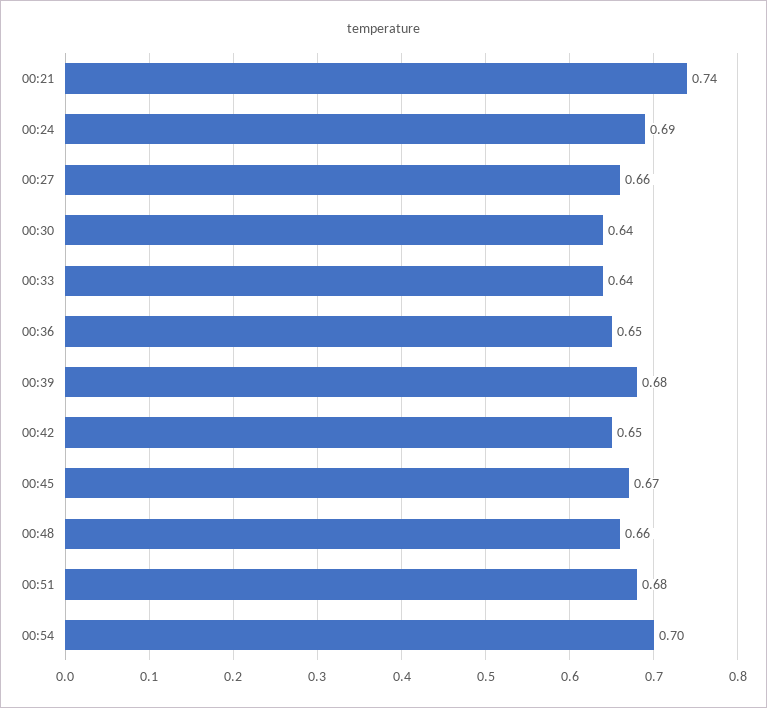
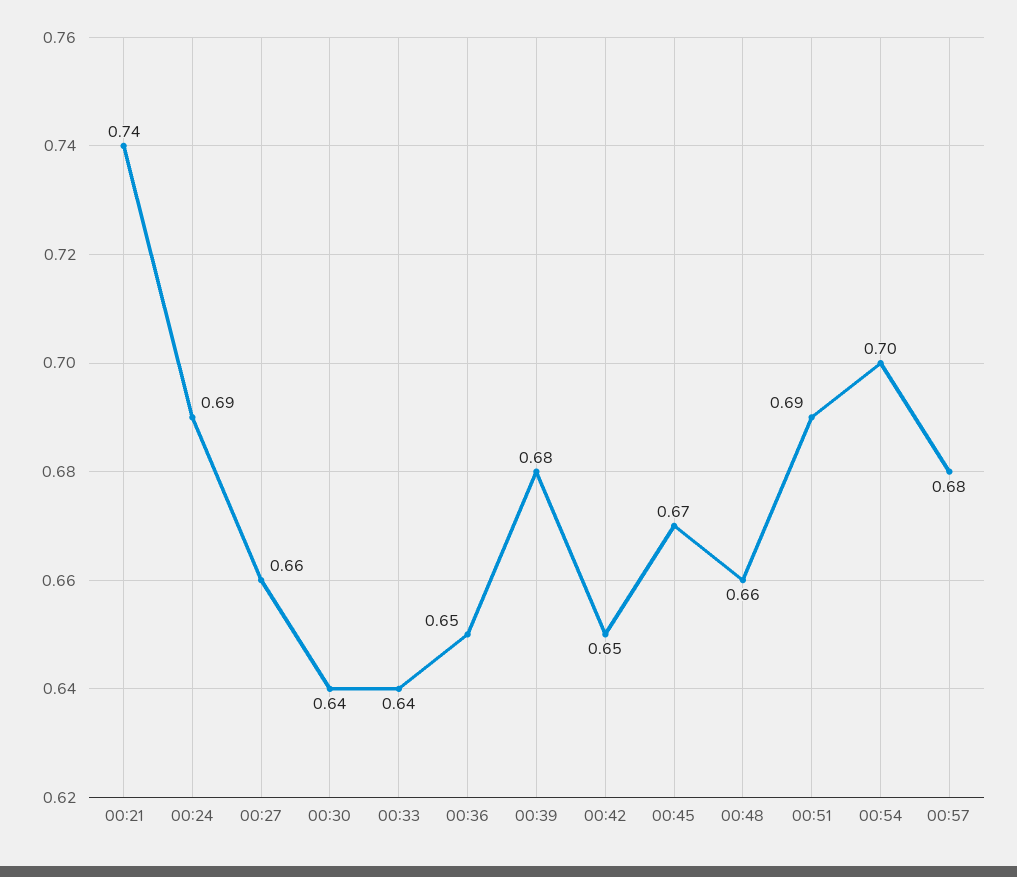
00:51: 0.68 -> 0.69
00:57: none -> 0.68

